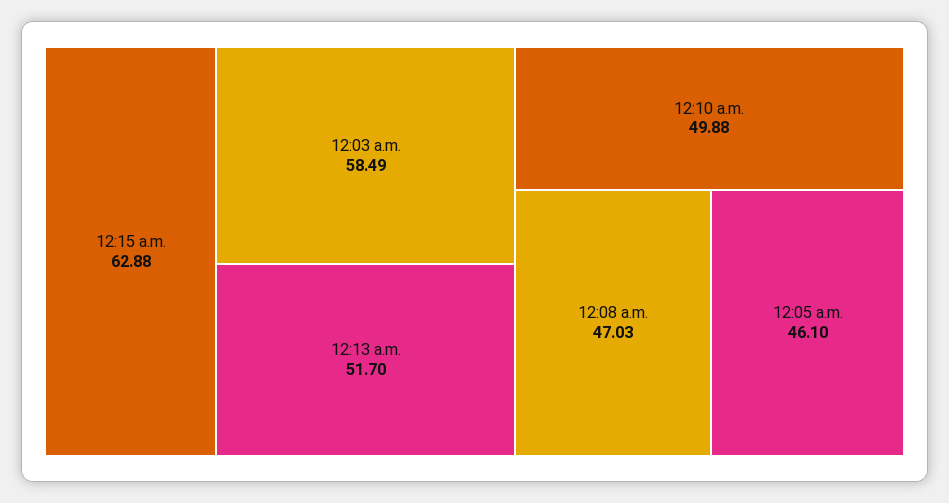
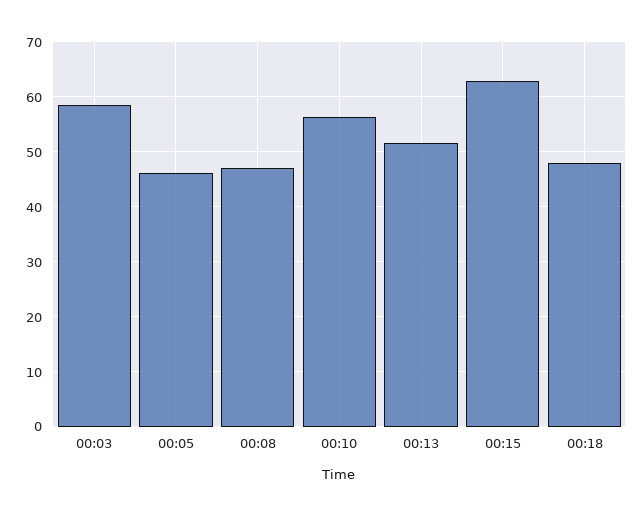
12:10 a.m.: 49.88 -> 56
00:18: none -> 48

